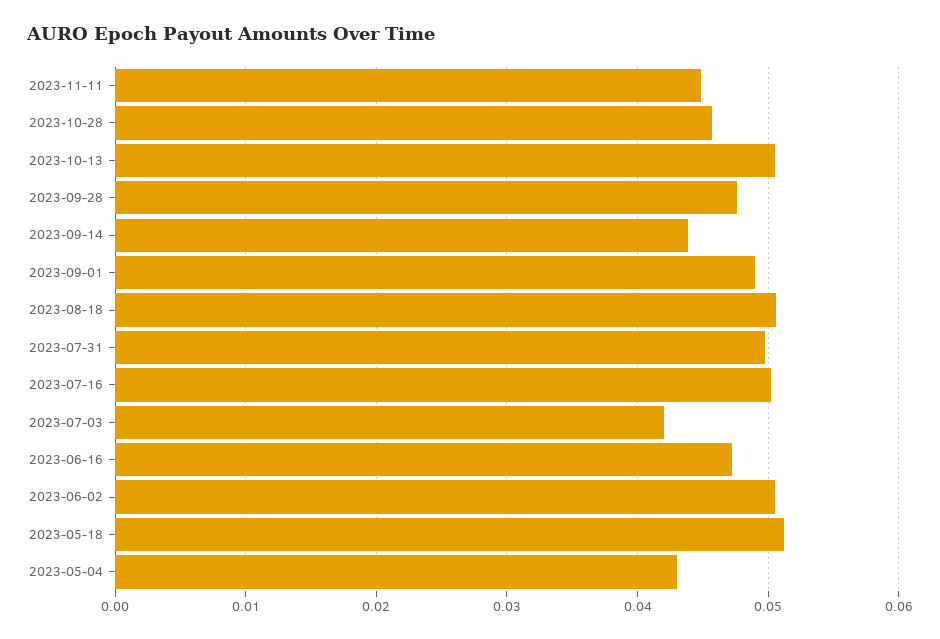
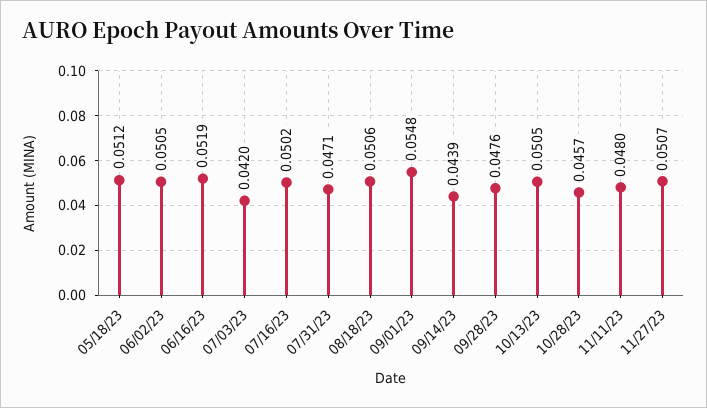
2023-11-11: 0.045 -> 0.048
2023-09-01: 0.049 -> 0.0548
2023-07-31: 0.05 -> 0.0471
2023-06-16: 0.047 -> 0.0519
2023-05-04: 0.043 -> none
11/27/23: none -> 0.0507

